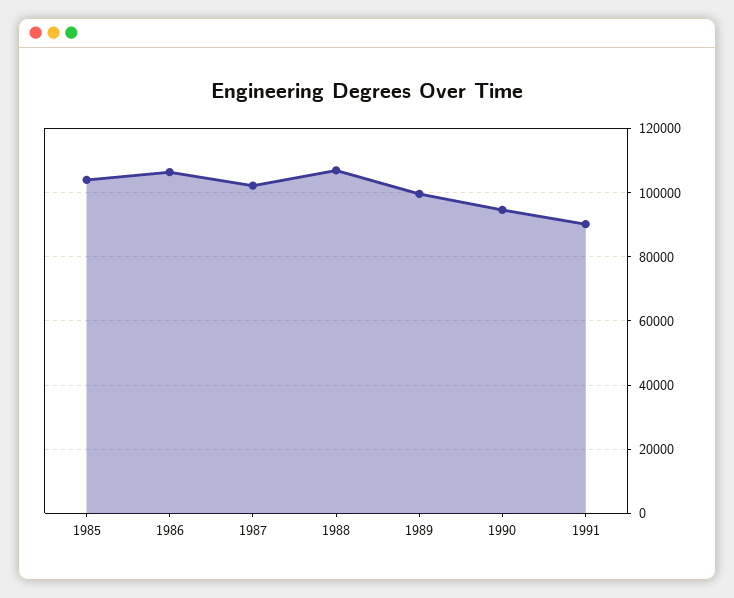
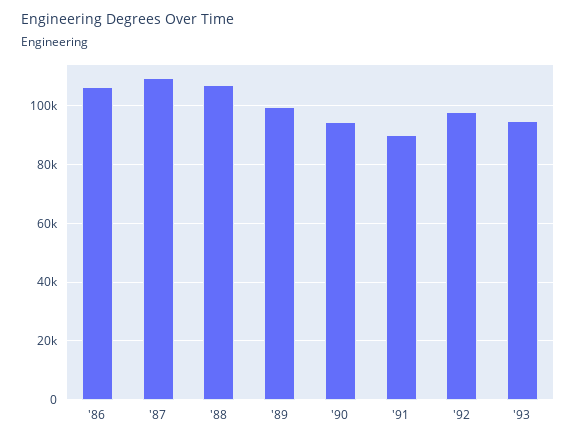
1985: 104000 -> none
1987: 102000 -> 110000
'92: none -> 97500
'93: none -> 95000

